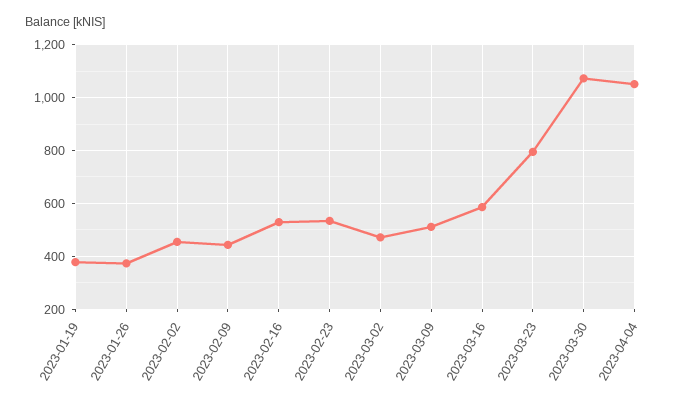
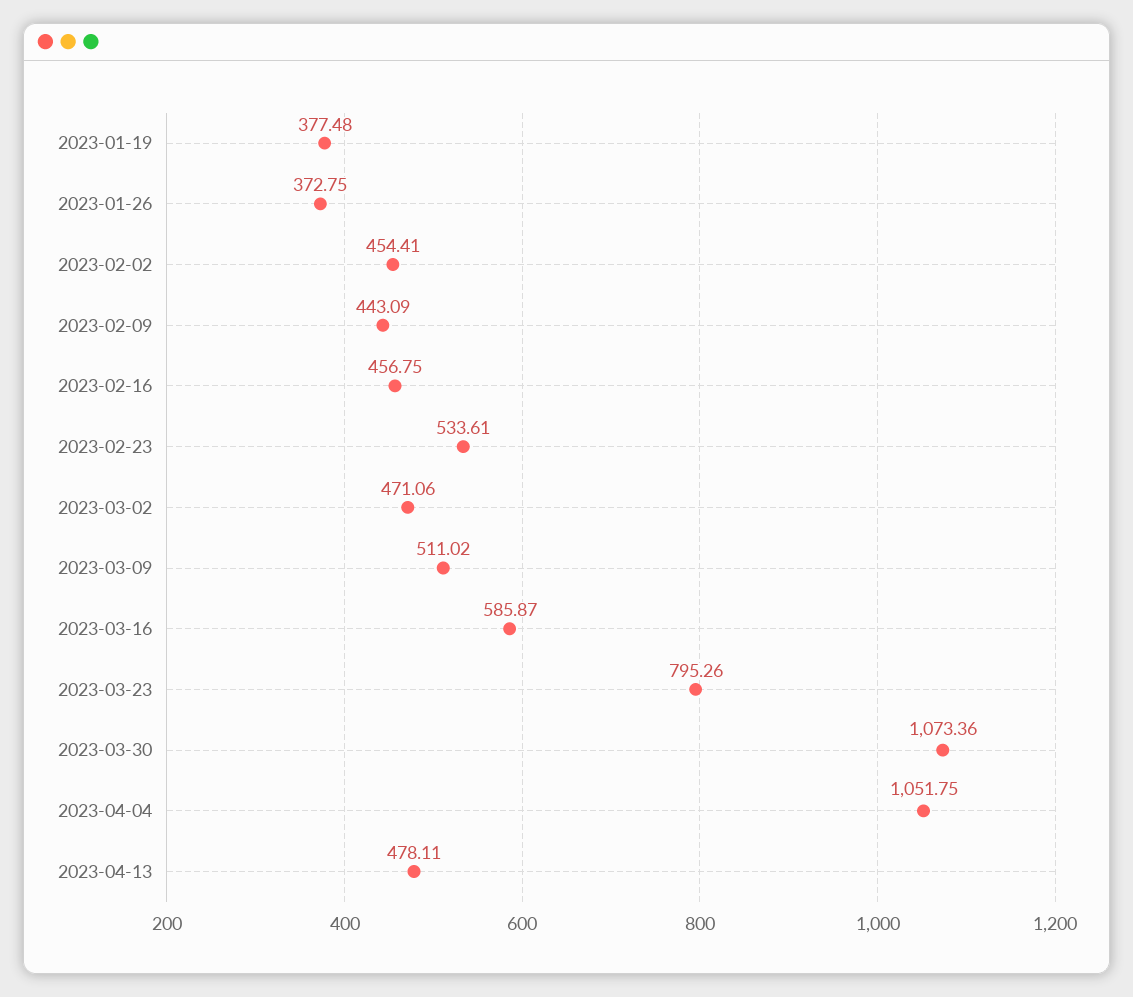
2023-02-16: 525 -> 456.75
2023-04-13: none -> 478.11

